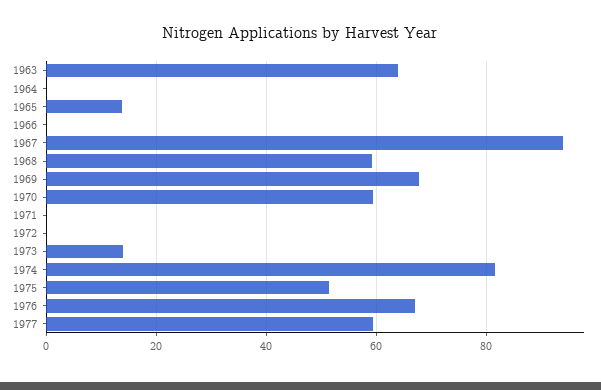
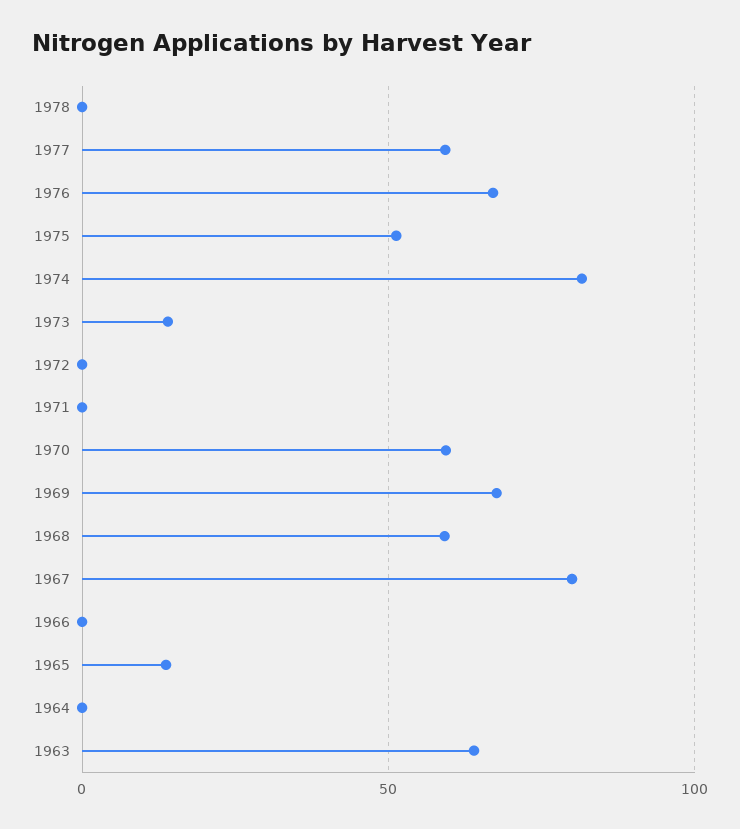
1967: 94 -> 80
1978: none -> 0

